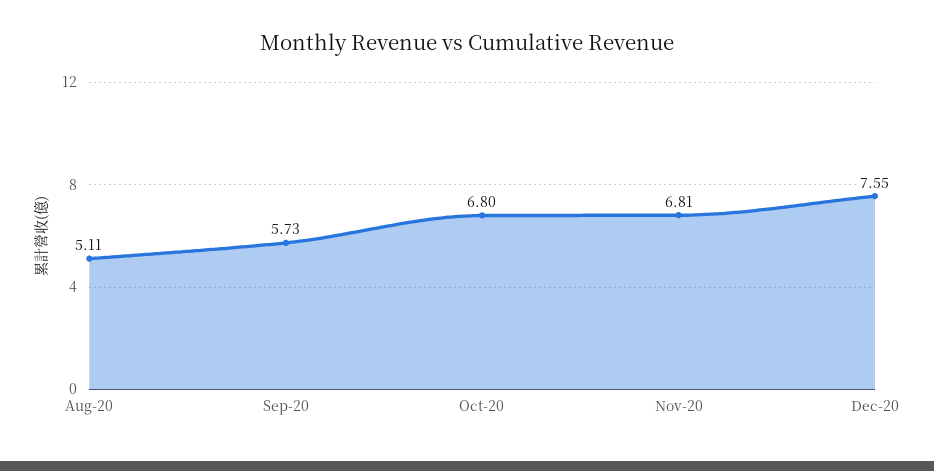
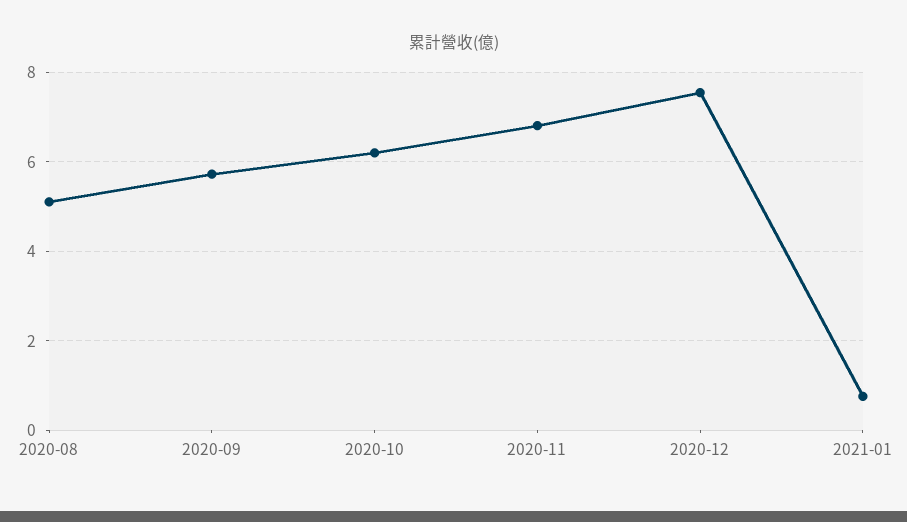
Oct-20: 6.8 -> 6.2
2021-01: none -> 0.8

